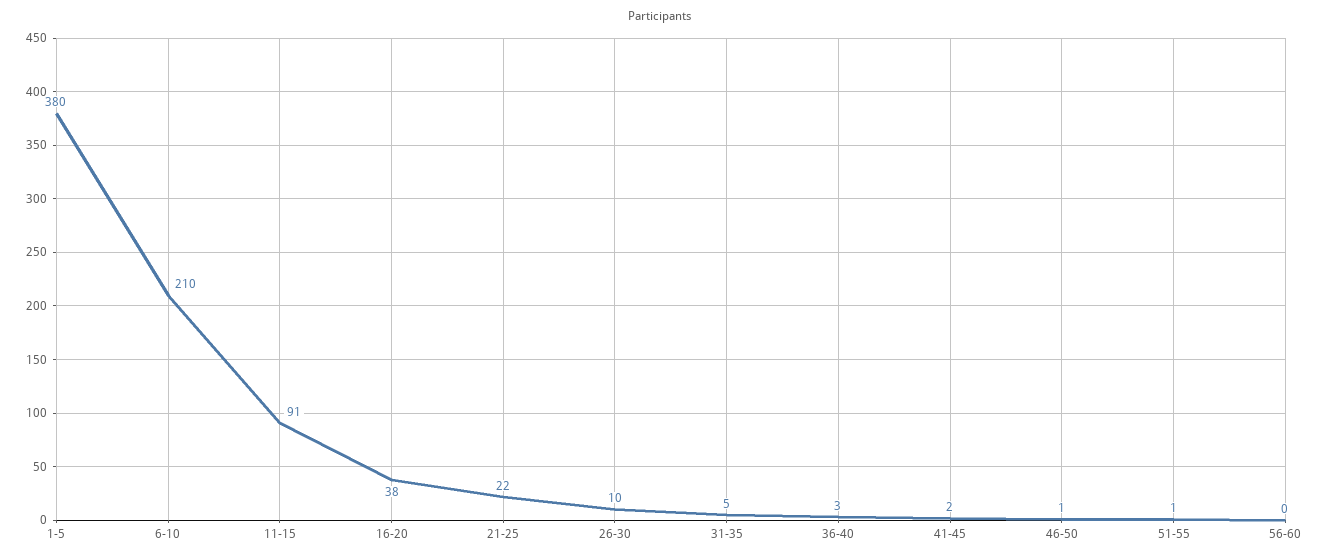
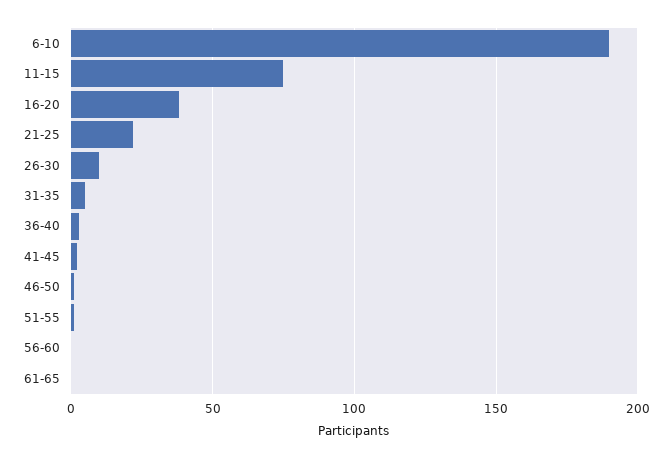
1-5: 380 -> none
6-10: 210 -> 190
11-15: 91 -> 75
61-65: none -> 0

